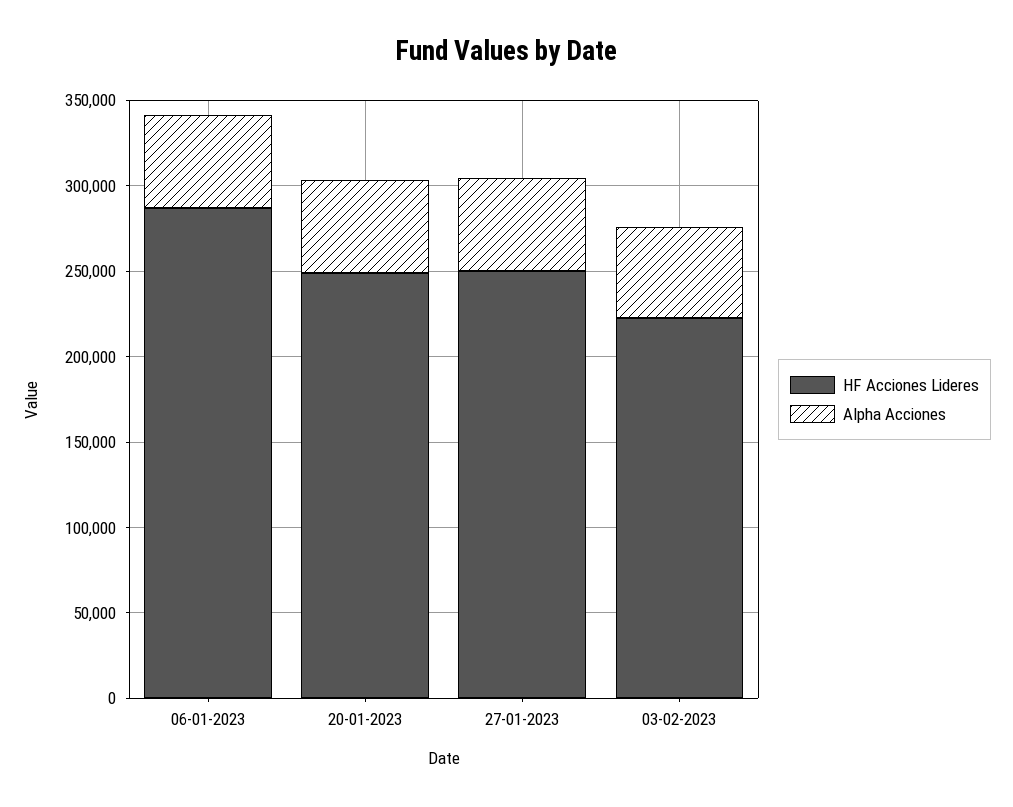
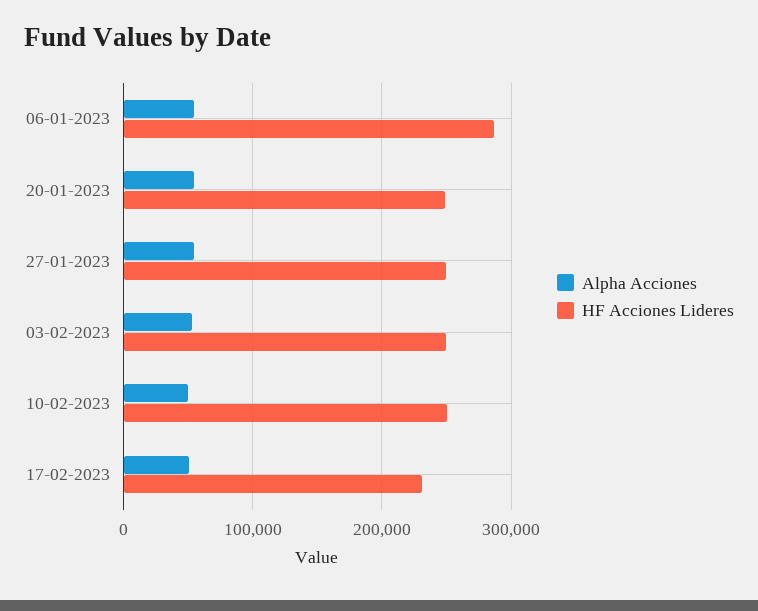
HF Acciones Lideres, 03-02-2023: 220000 -> 250000
Alpha Acciones, 10-02-2023: none -> 50000
HF Acciones Lideres, 10-02-2023: none -> 250000
Alpha Acciones, 17-02-2023: none -> 50000
HF Acciones Lideres, 17-02-2023: none -> 230000

